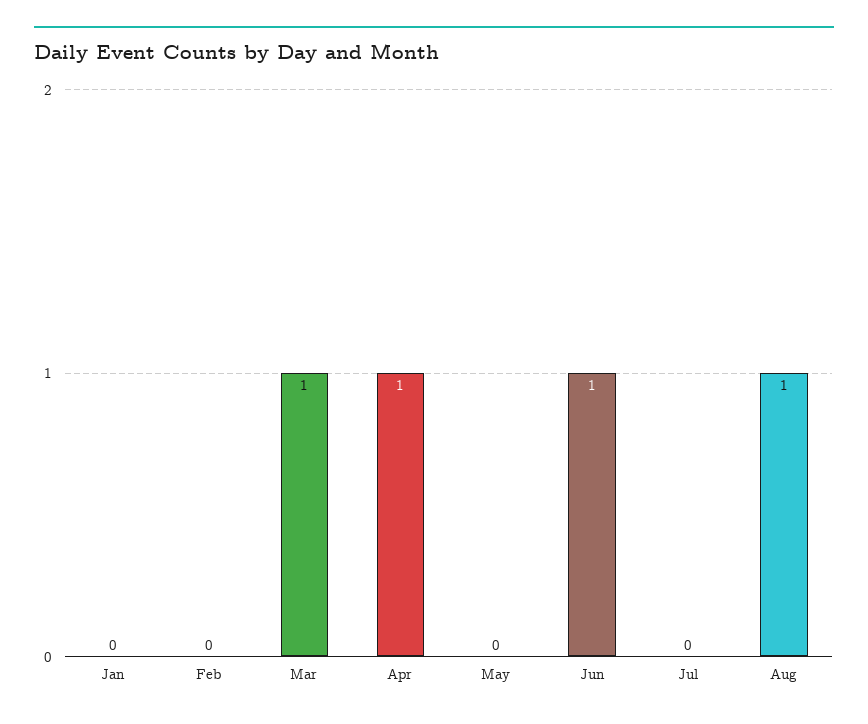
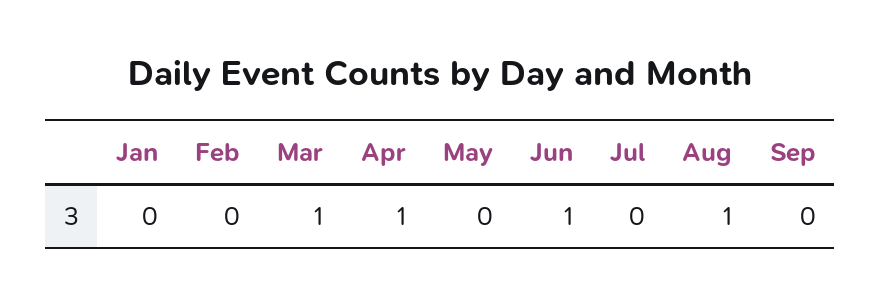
Sep: none -> 0

